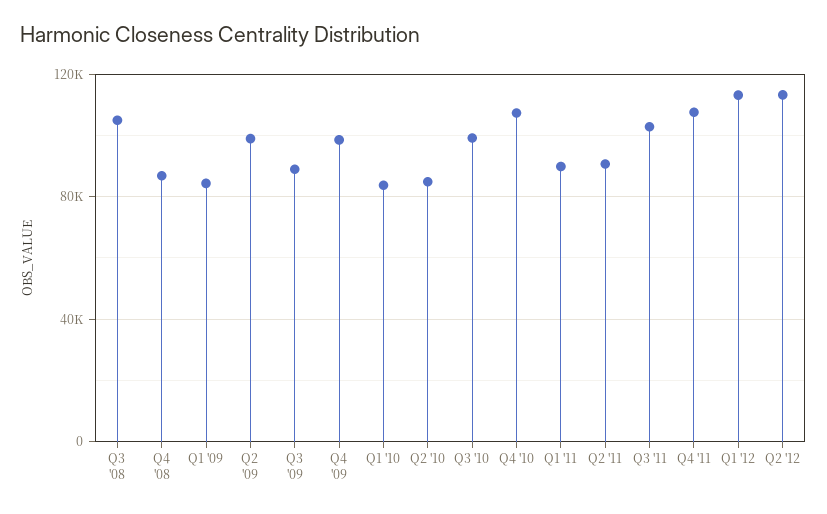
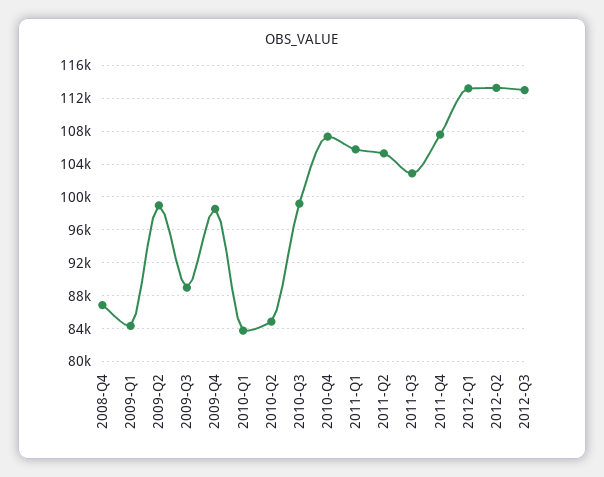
Q3 '08: 105000 -> none
Q1 '11: 90000 -> 106000
Q2 '11: 90000 -> 105000
2012-Q3: none -> 113000

